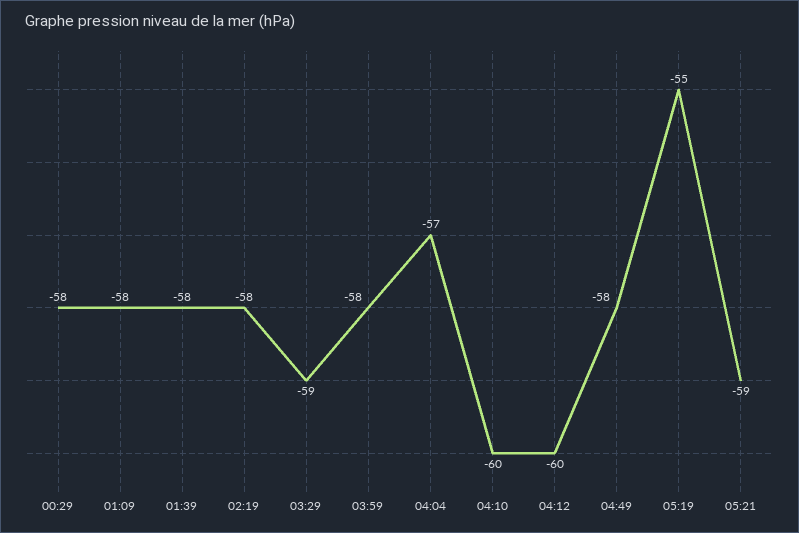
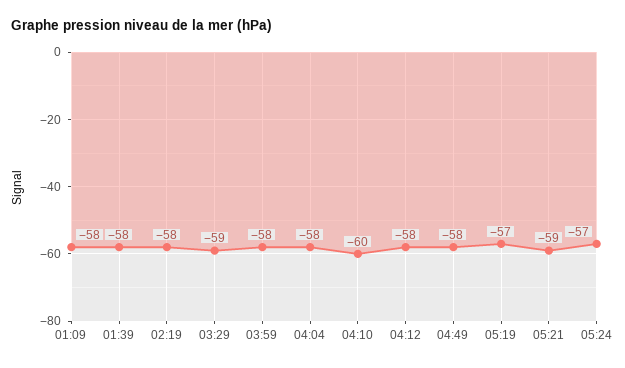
00:29: -58 -> none
04:04: -57 -> -58
04:12: -60 -> -58
05:19: -55 -> -57
05:24: none -> -57

